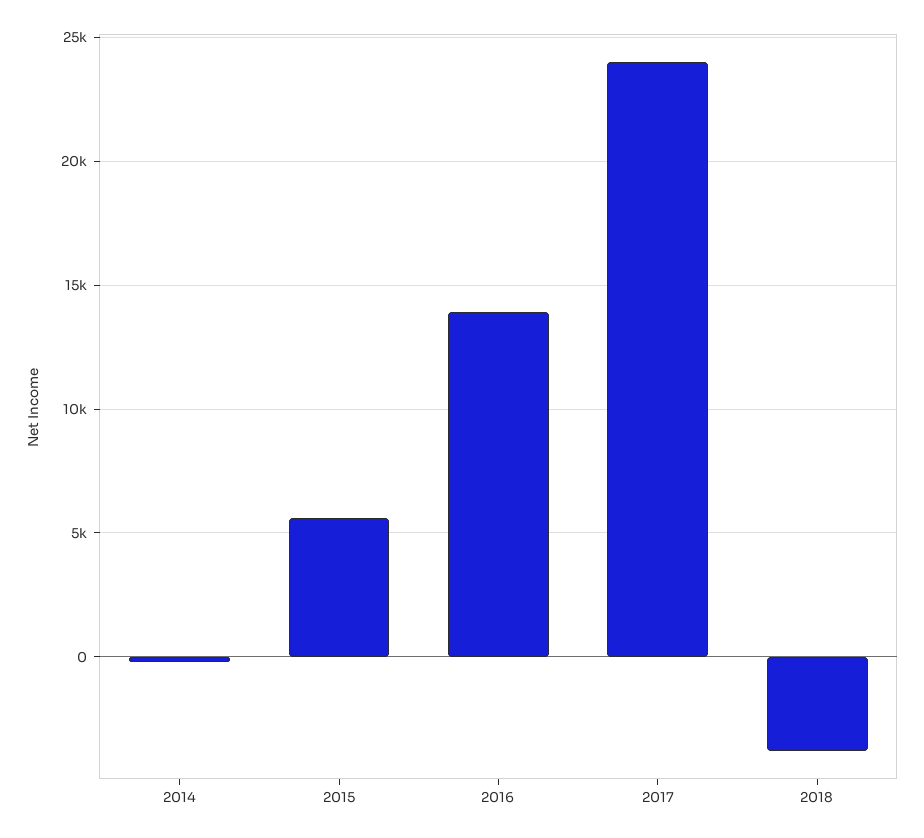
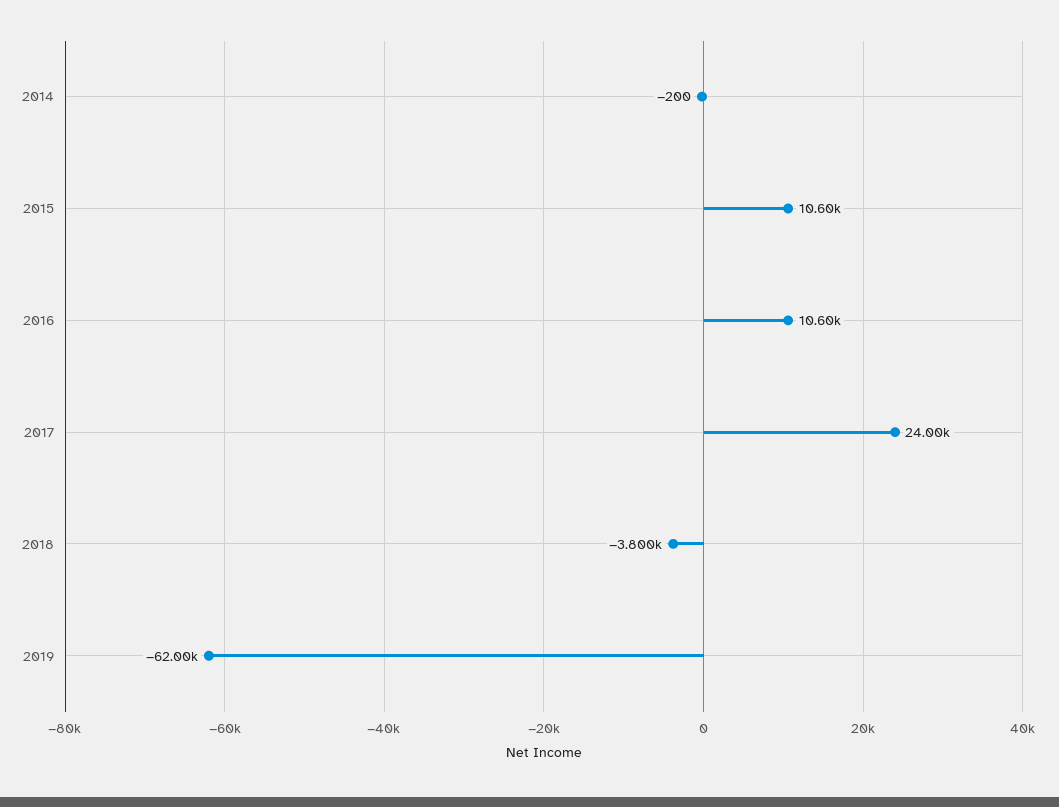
2015: 5500 -> 10600
2016: 14000 -> 10600
2019: none -> -62000

